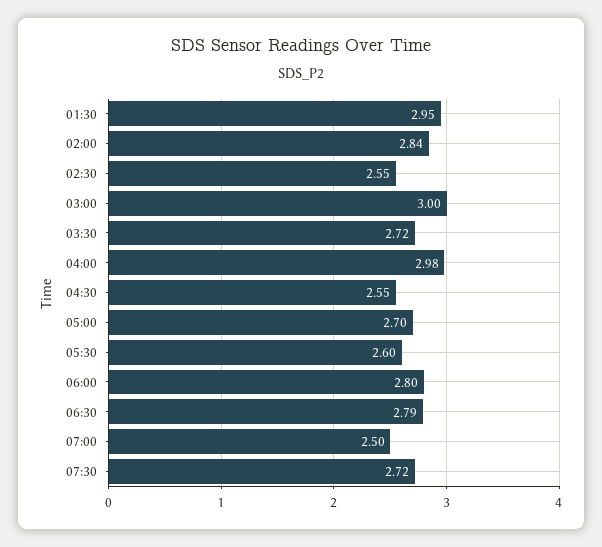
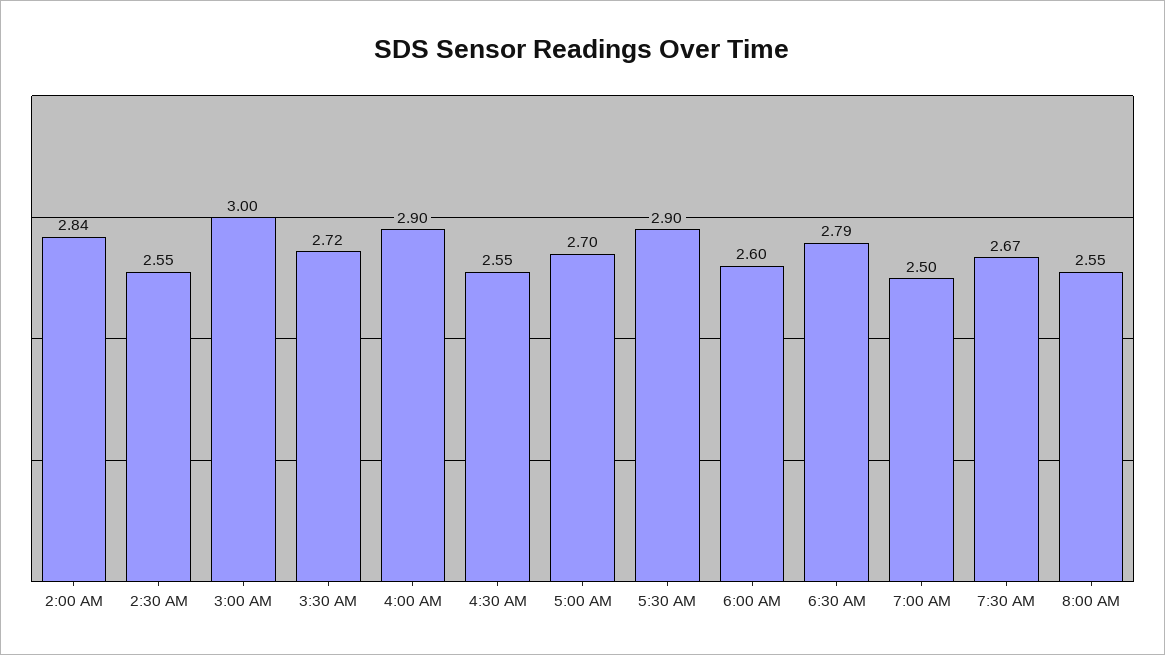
01:30: 2.95 -> none
04:00: 2.98 -> 2.9
05:30: 2.6 -> 2.9
06:00: 2.8 -> 2.6
07:30: 2.72 -> 2.67
8:00 AM: none -> 2.55

